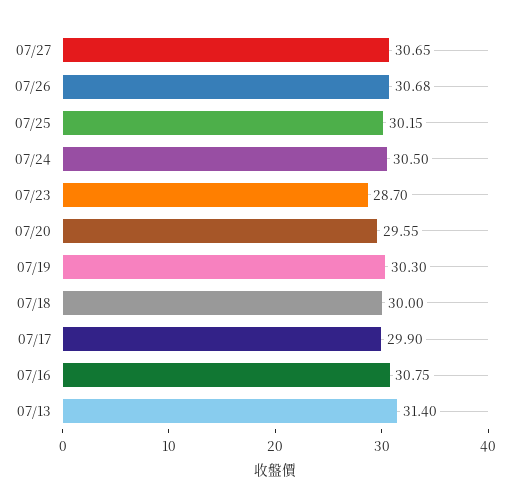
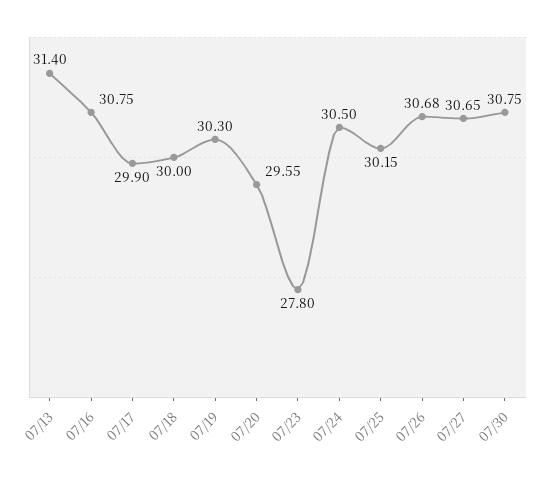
07/23: 28.7 -> 27.8
07/30: none -> 30.75

